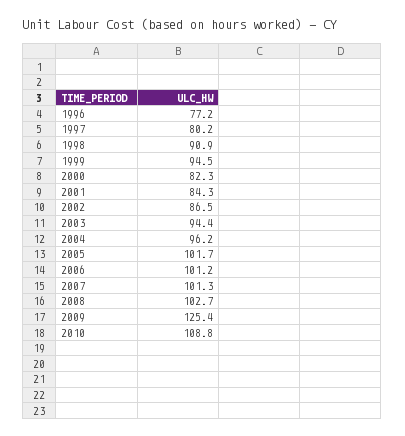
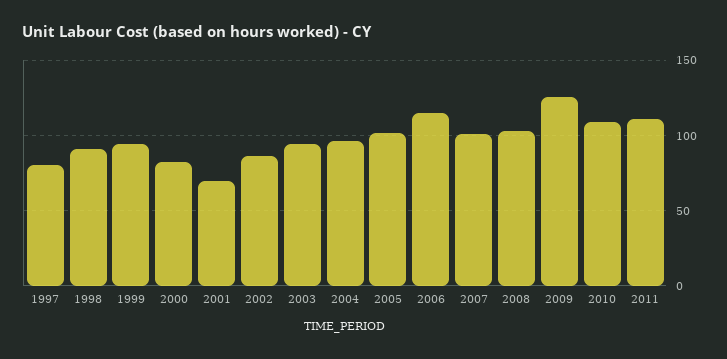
1996: 77.2 -> none
2001: 84.3 -> 70
2006: 101.2 -> 115
2011: none -> 110

